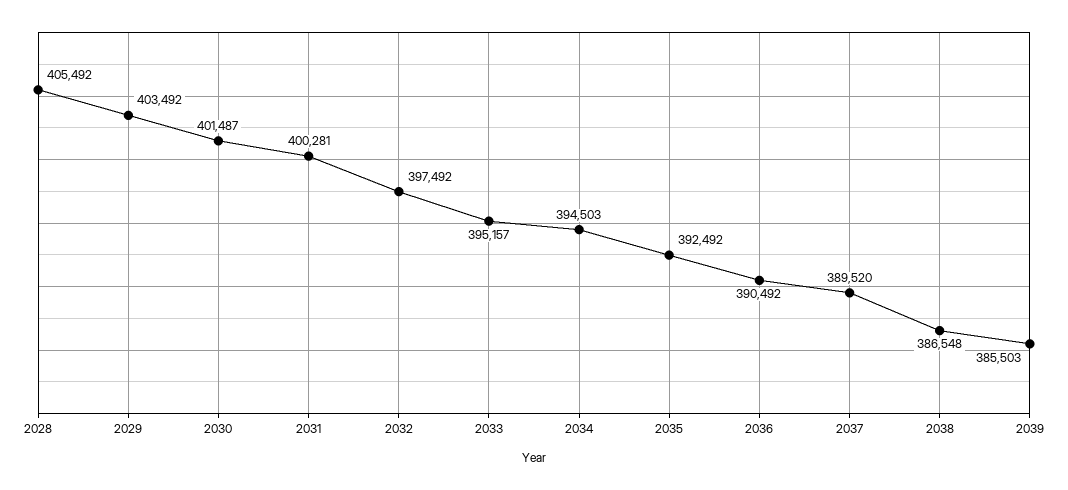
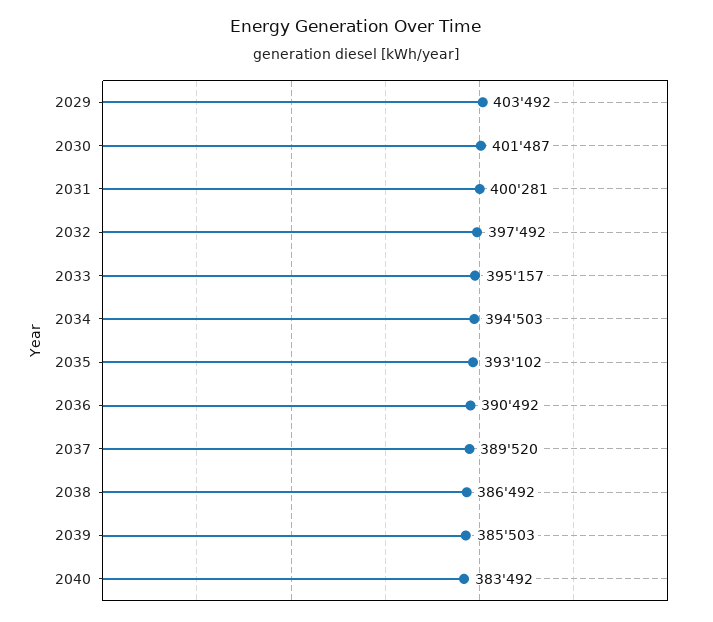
2028: 405492 -> none
2035: 392492 -> 393102
2038: 386548 -> 386492
2040: none -> 383492

